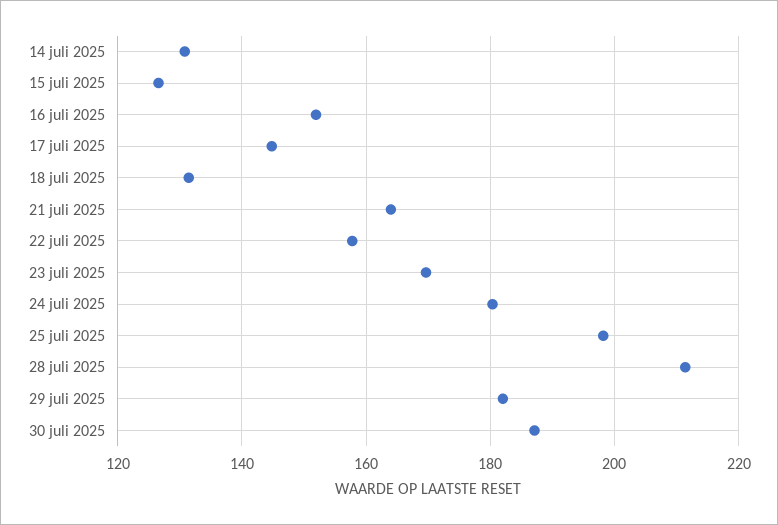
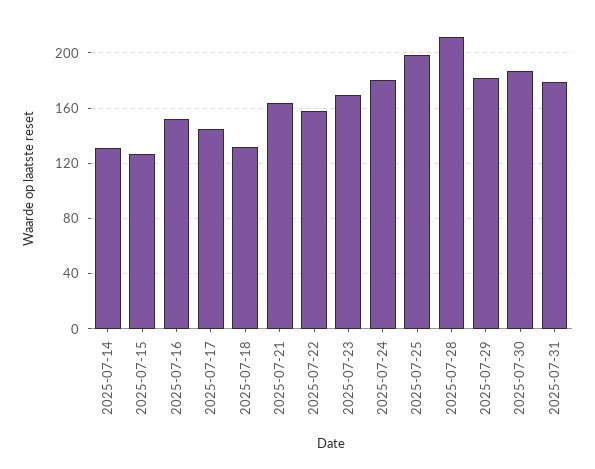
2025-07-31: none -> 180

